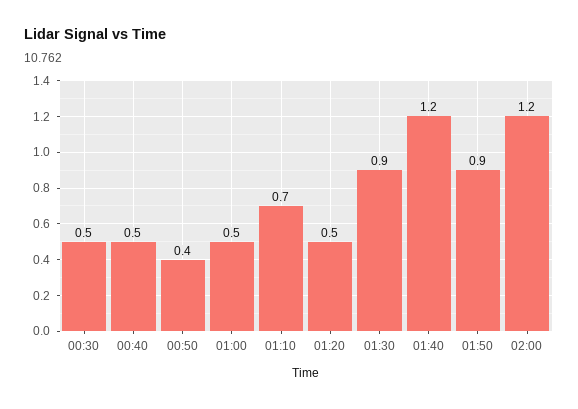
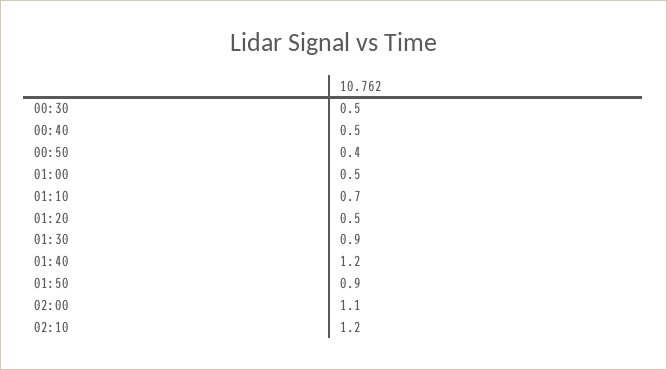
02:00: 1.2 -> 1.1
02:10: none -> 1.2

